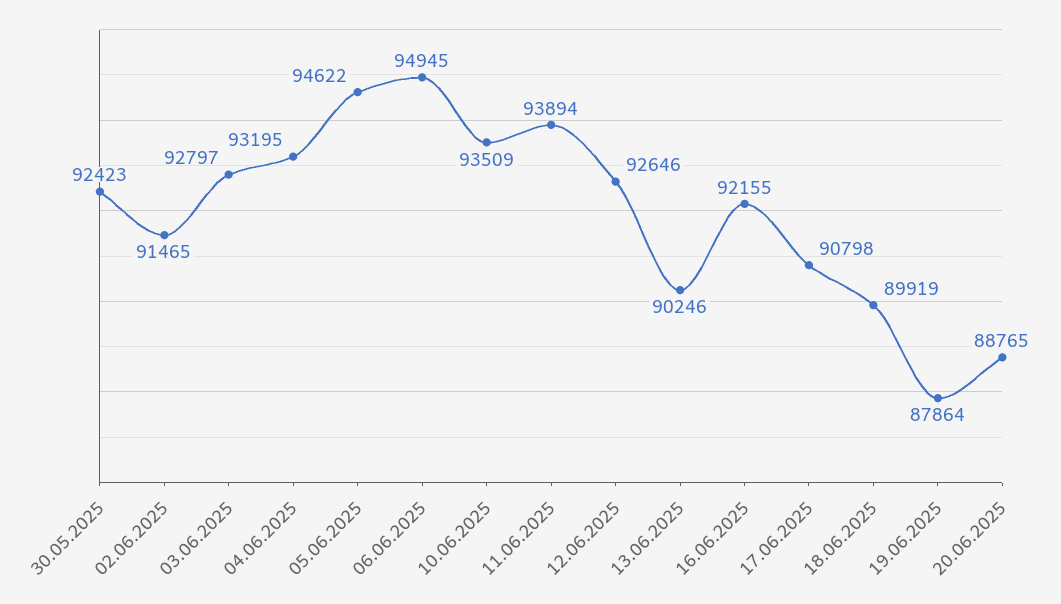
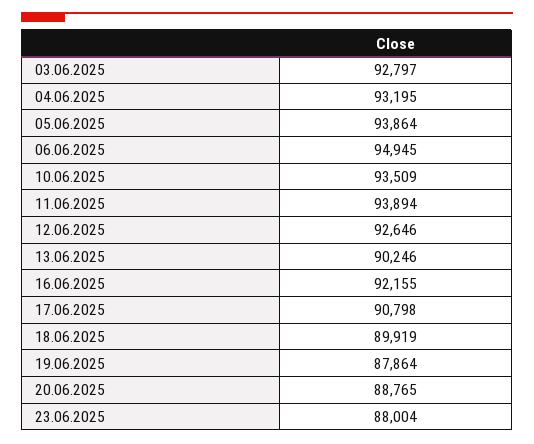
30.05.2025: 92423 -> none
02.06.2025: 91465 -> none
05.06.2025: 94622 -> 93864
23.06.2025: none -> 88004

